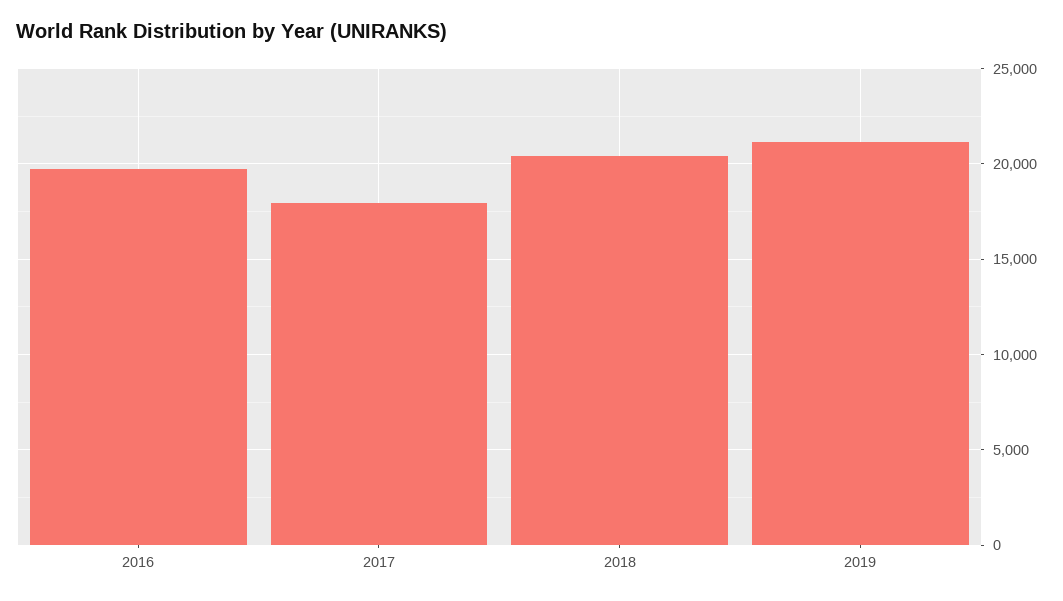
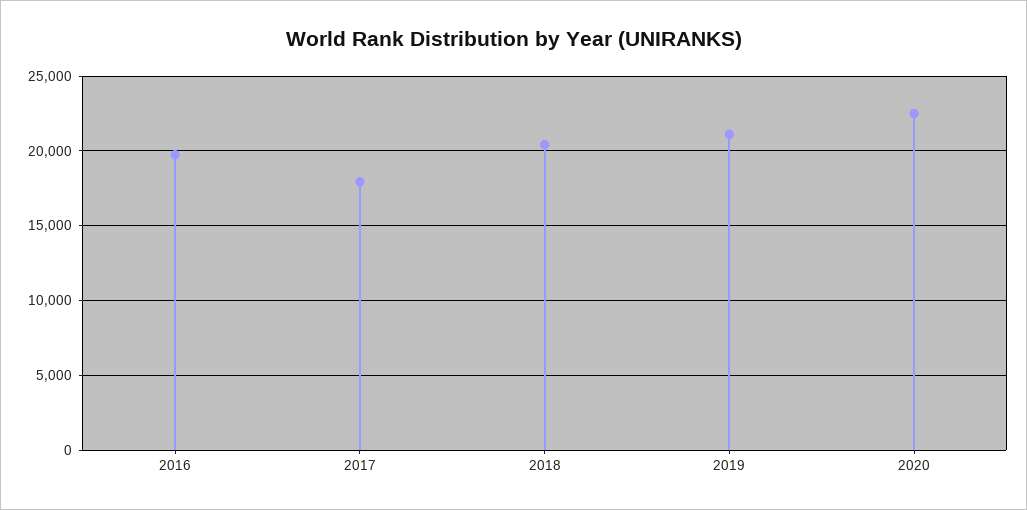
2020: none -> 22500

